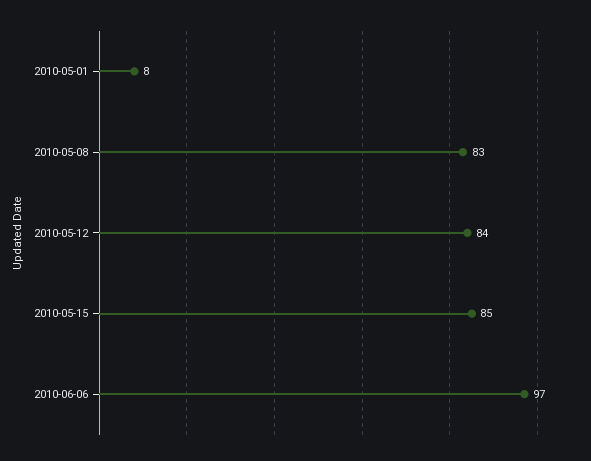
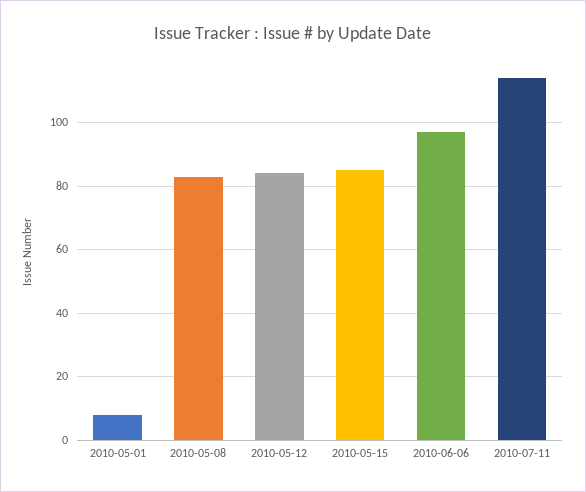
2010-07-11: none -> 115

